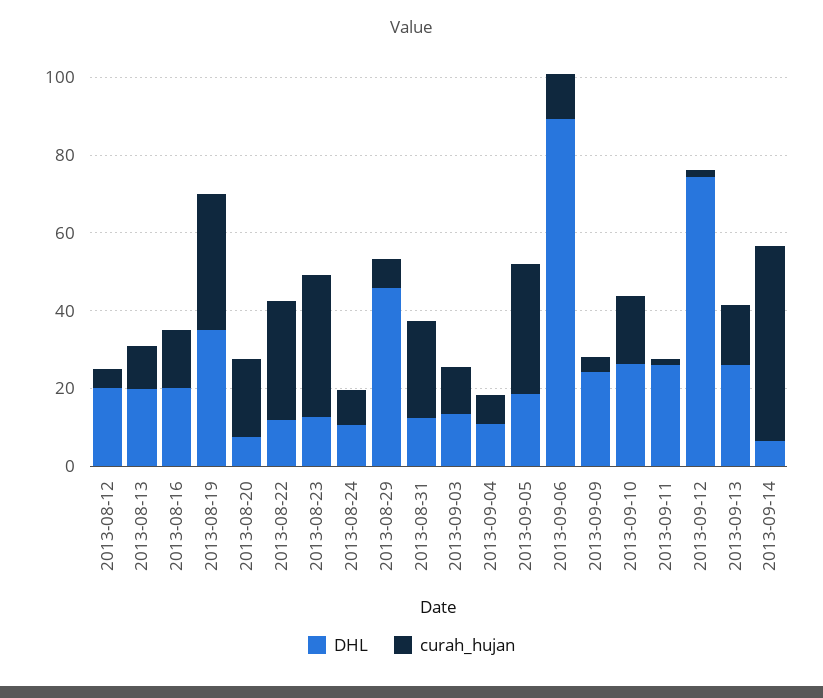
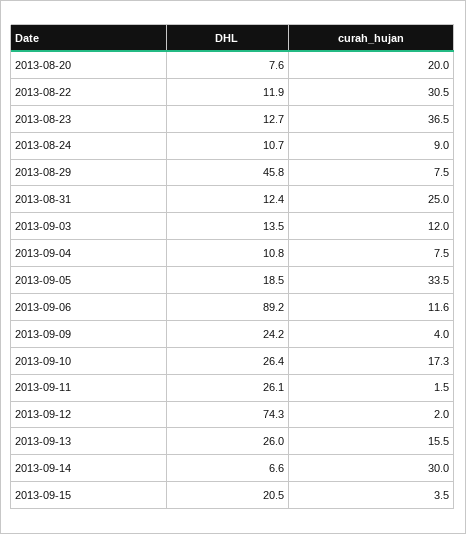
DHL, 2013-08-12: 20 -> none
curah_hujan, 2013-08-12: 5 -> none
DHL, 2013-08-13: 20 -> none
curah_hujan, 2013-08-13: 10 -> none
DHL, 2013-08-16: 20 -> none
curah_hujan, 2013-08-16: 15 -> none
DHL, 2013-08-19: 35 -> none
curah_hujan, 2013-08-19: 35 -> none
curah_hujan, 2013-09-14: 50 -> 30
DHL, 2013-09-15: none -> 20.5
curah_hujan, 2013-09-15: none -> 3.5

